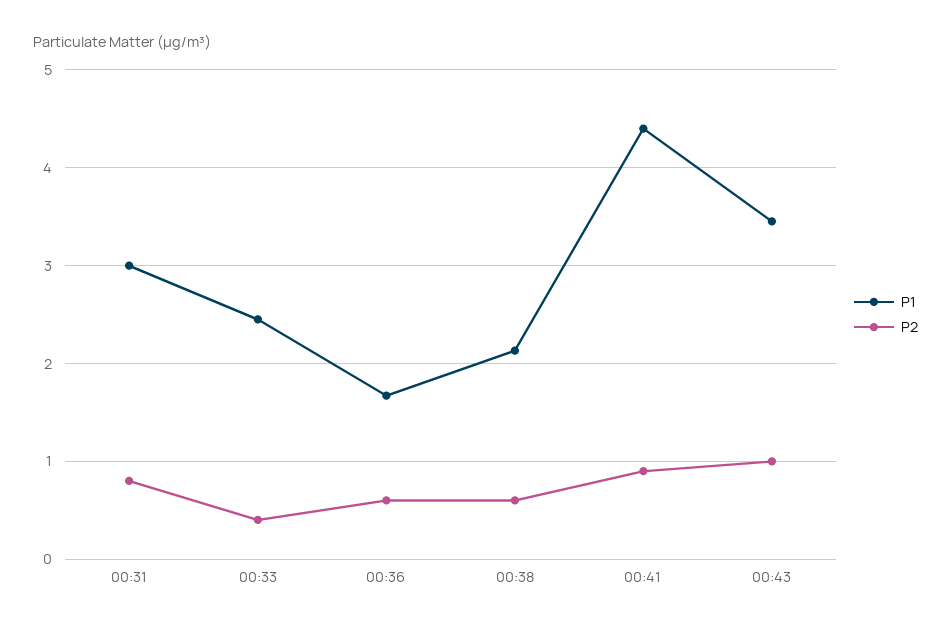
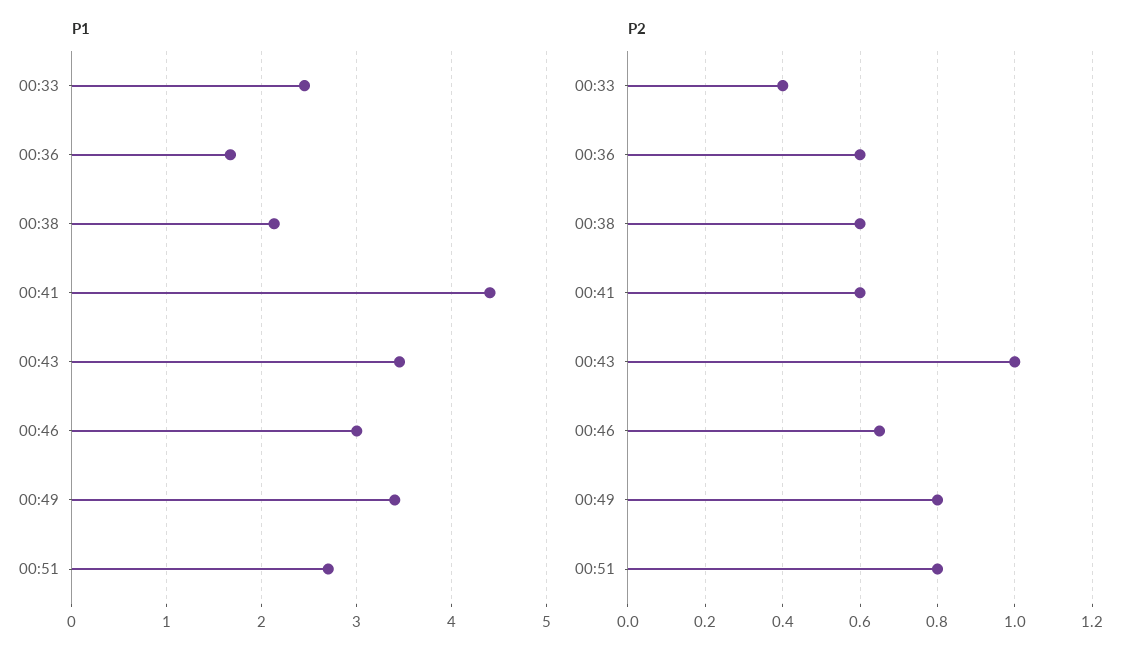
P1, 00:31: 3 -> none
P2, 00:31: 0.8 -> none
P2, 00:41: 0.9 -> 0.6
P1, 00:46: none -> 3
P1, 00:49: none -> 3.4
P1, 00:51: none -> 2.7
P2, 00:46: none -> 0.65
P2, 00:49: none -> 0.8
P2, 00:51: none -> 0.8

